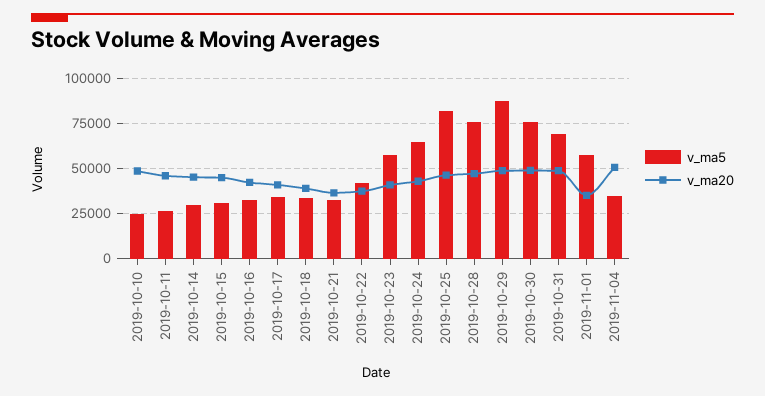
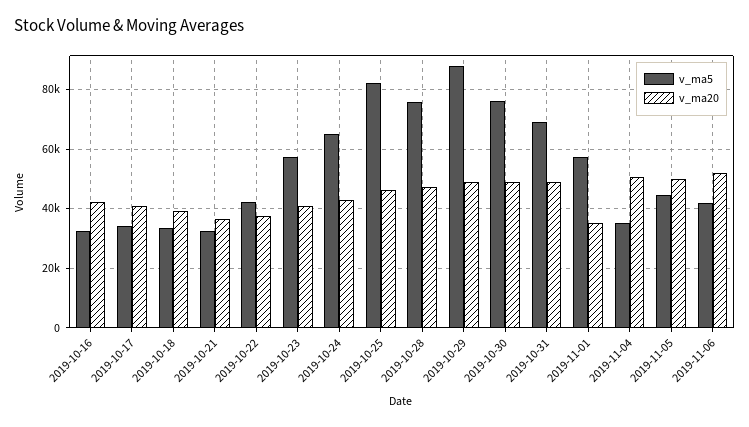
v_ma5, 2019-10-10: 25000 -> none
v_ma20, 2019-10-10: 50000 -> none
v_ma5, 2019-10-11: 25000 -> none
v_ma20, 2019-10-11: 45000 -> none
v_ma5, 2019-10-14: 30000 -> none
v_ma20, 2019-10-14: 45000 -> none
v_ma5, 2019-10-15: 30000 -> none
v_ma20, 2019-10-15: 45000 -> none
v_ma5, 2019-11-05: none -> 45000
v_ma20, 2019-11-05: none -> 50000
v_ma5, 2019-11-06: none -> 42500
v_ma20, 2019-11-06: none -> 52500

